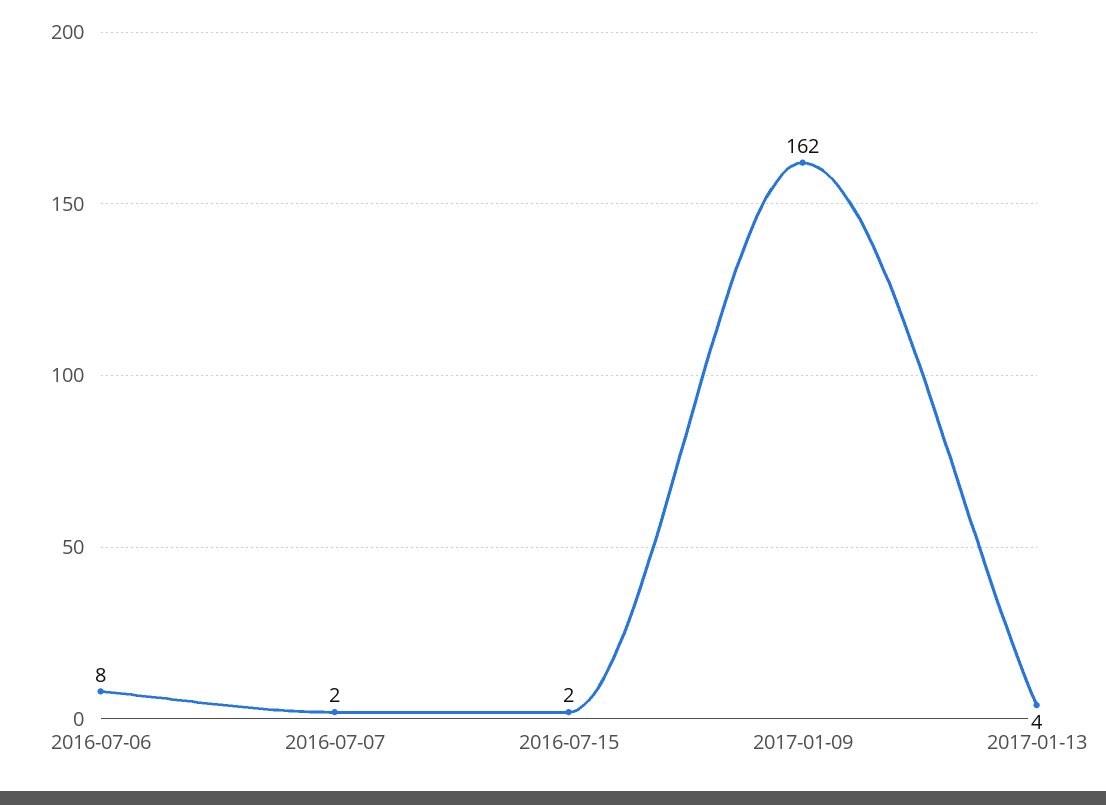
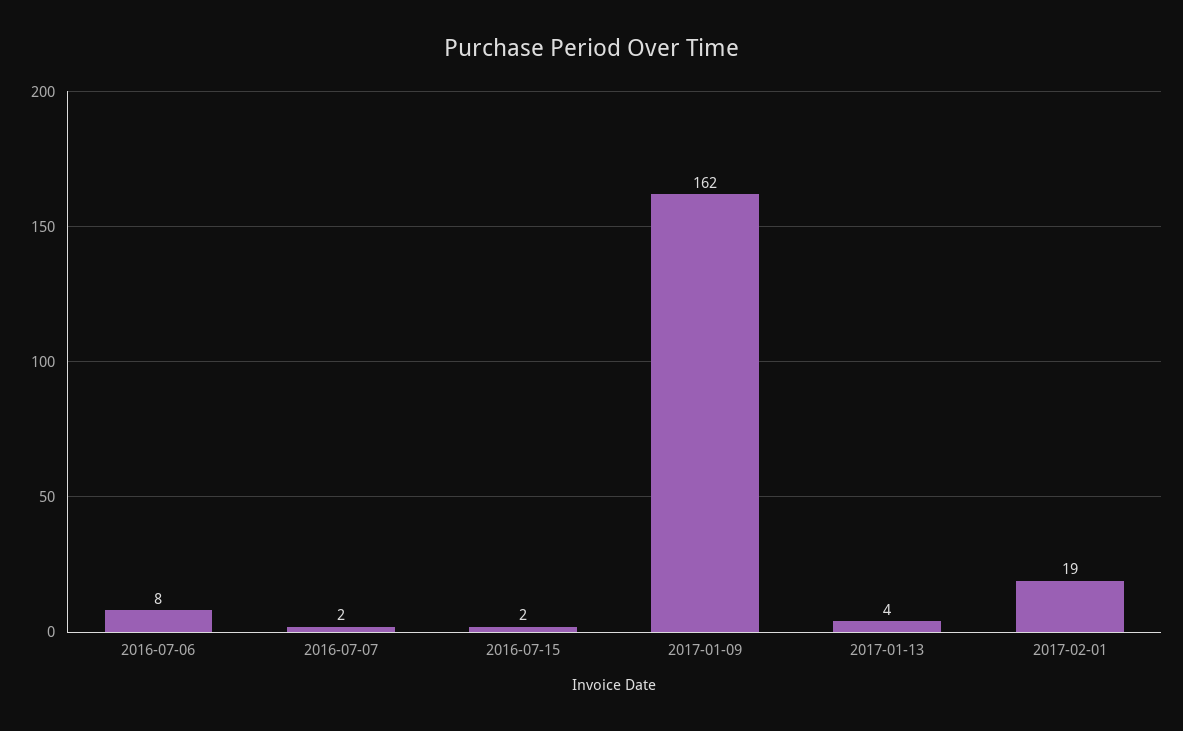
2017-02-01: none -> 19

